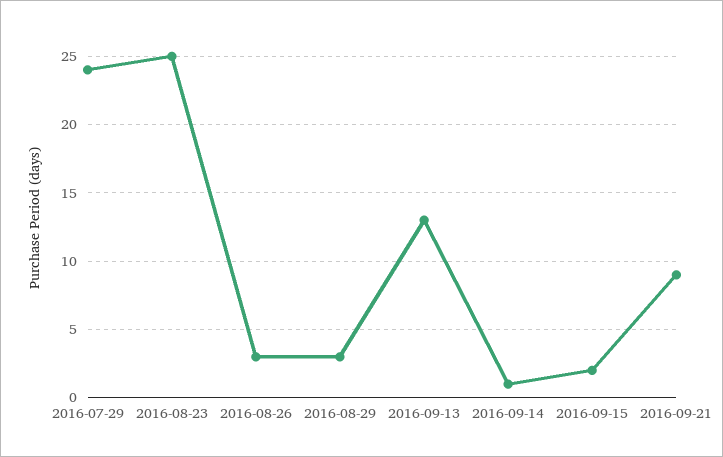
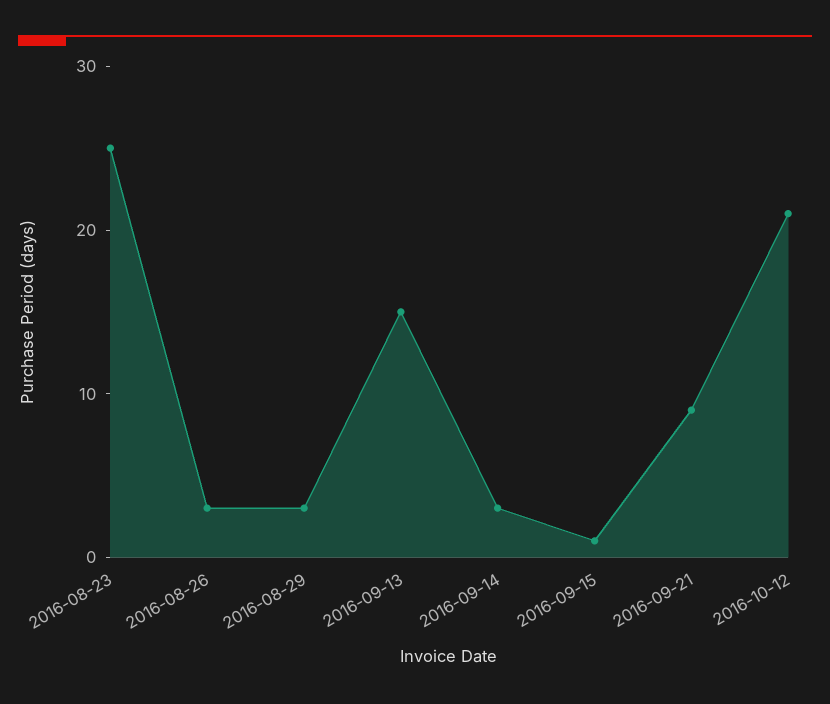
2016-07-29: 24 -> none
2016-09-13: 13 -> 15
2016-09-14: 1 -> 3
2016-09-15: 2 -> 1
2016-10-12: none -> 21

